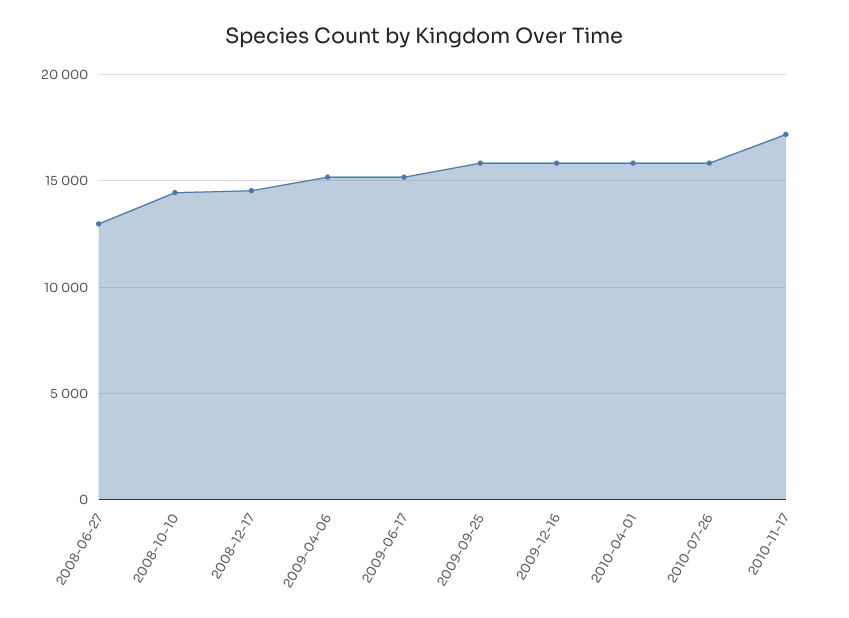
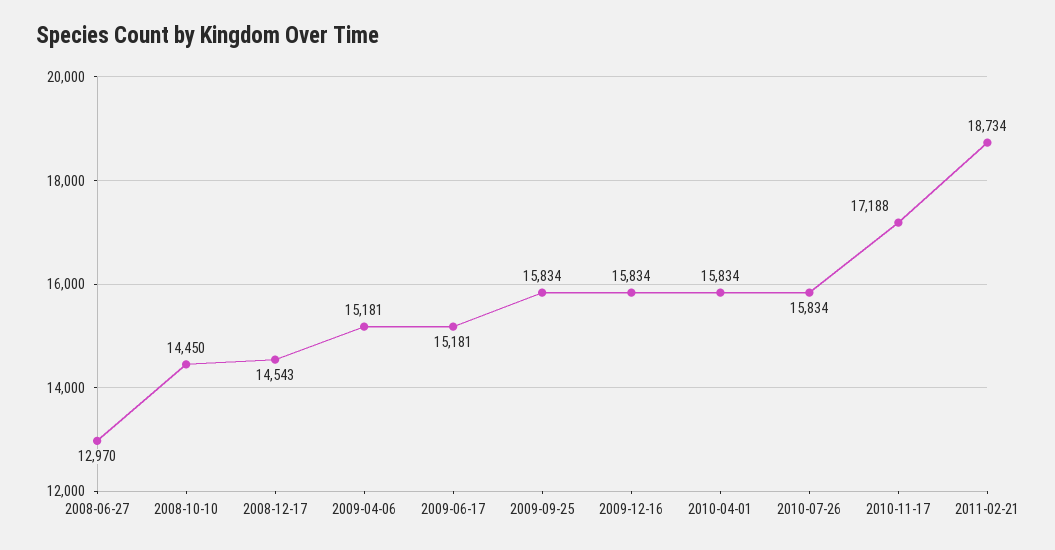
2011-02-21: none -> 18734

